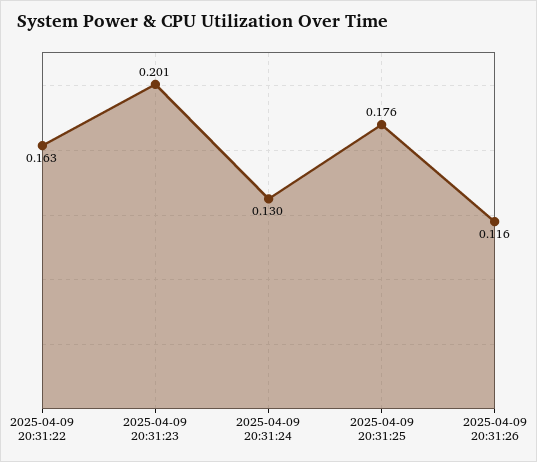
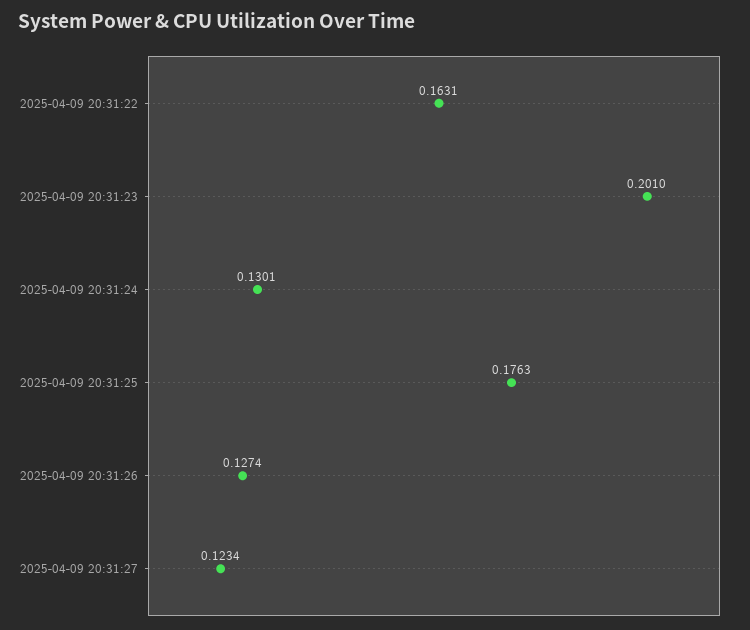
2025-04-09 20:31:26: 0.116 -> 0.1274
2025-04-09 20:31:27: none -> 0.1234

